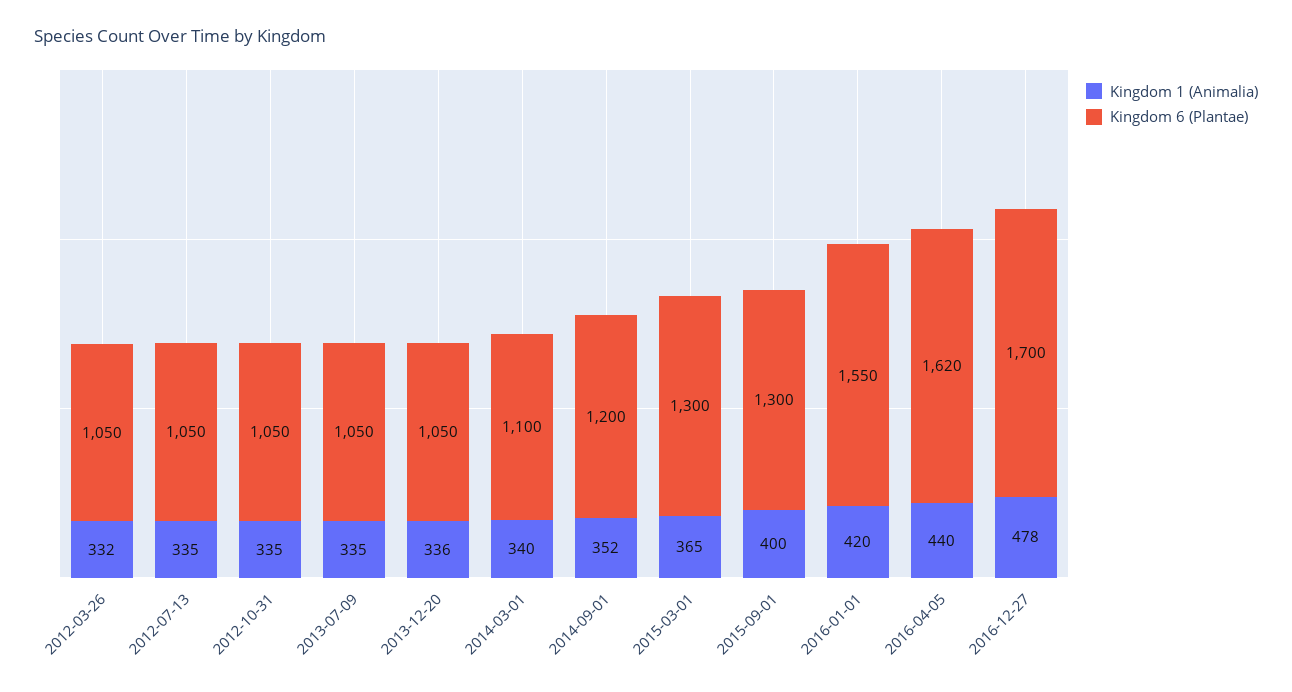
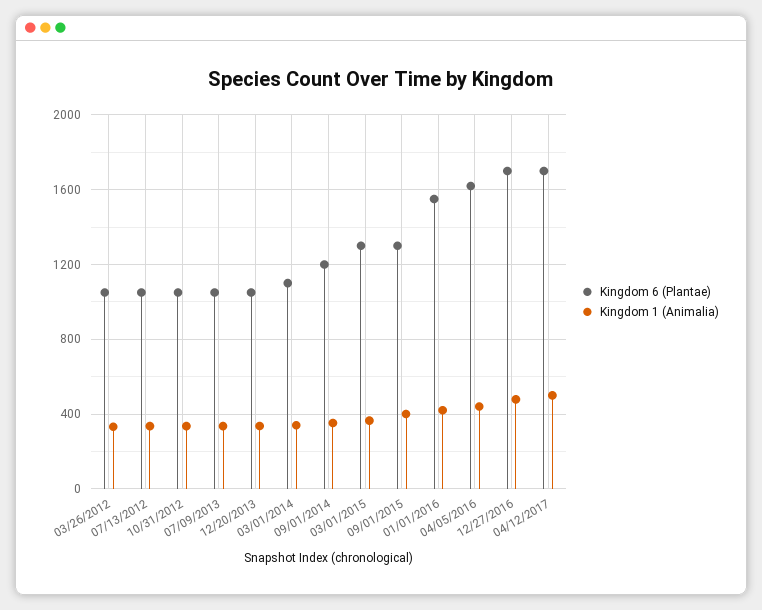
Kingdom 6 (Plantae), 04/12/2017: none -> 1700
Kingdom 1 (Animalia), 04/12/2017: none -> 500

